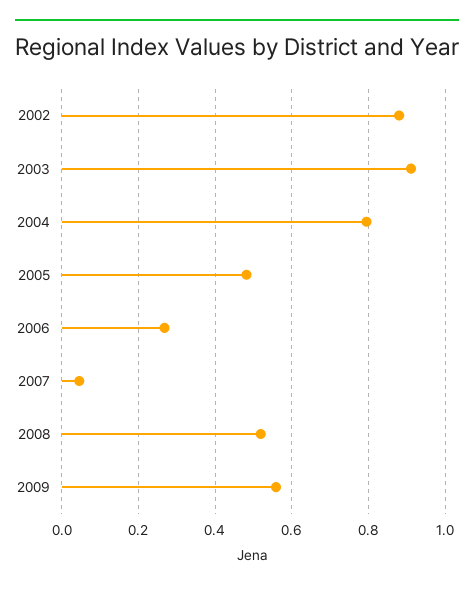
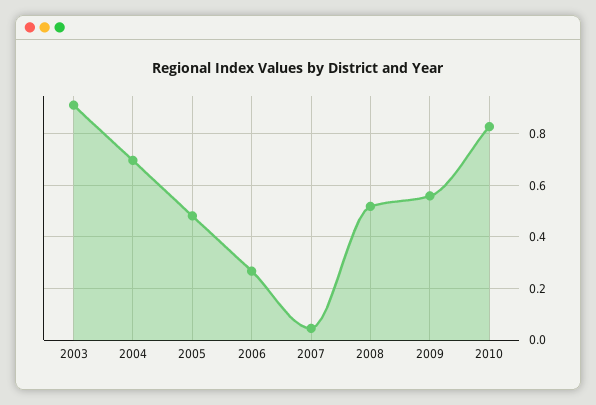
2002: 0.88 -> none
2004: 0.8 -> 0.7
2010: none -> 0.825

